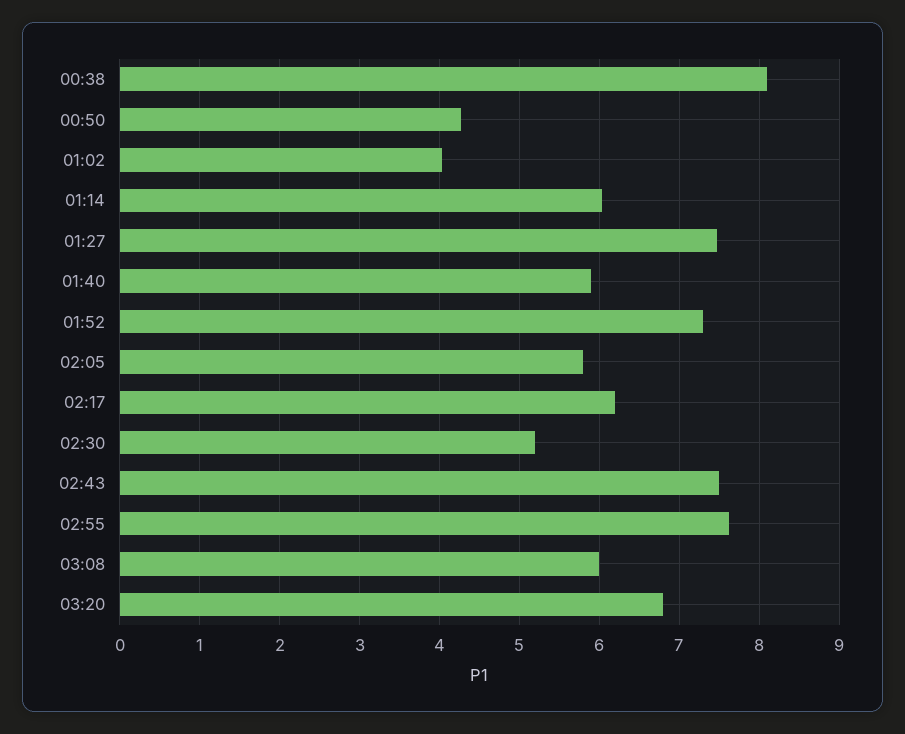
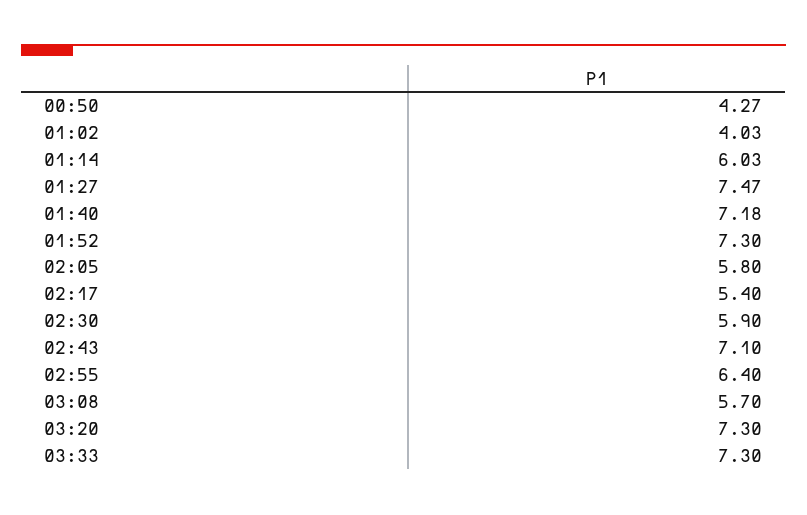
00:38: 8.1 -> none
01:40: 5.9 -> 7.18
02:17: 6.2 -> 5.4
02:30: 5.2 -> 5.9
02:43: 7.5 -> 7.1
02:55: 7.6 -> 6.4
03:08: 6 -> 5.7
03:20: 6.8 -> 7.3
03:33: none -> 7.3

